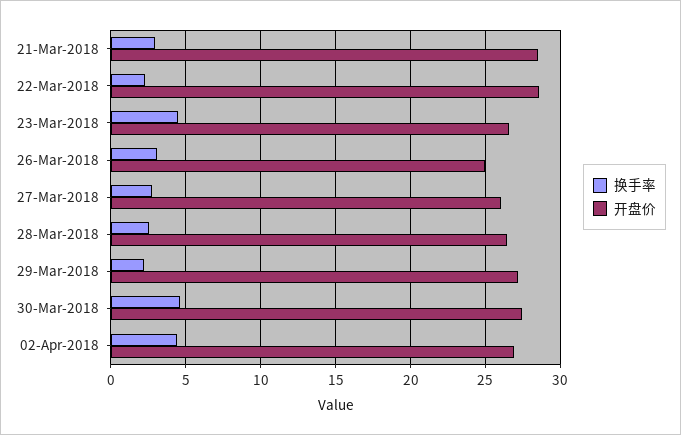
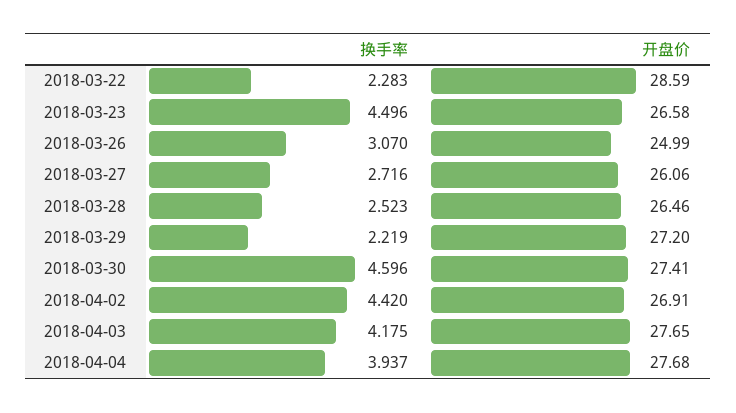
换手率, 21-Mar-2018: 3 -> none
开盘价, 21-Mar-2018: 28.5 -> none
换手率, 2018-04-03: none -> 4.175
开盘价, 2018-04-03: none -> 27.65
换手率, 2018-04-04: none -> 3.937
开盘价, 2018-04-04: none -> 27.68

